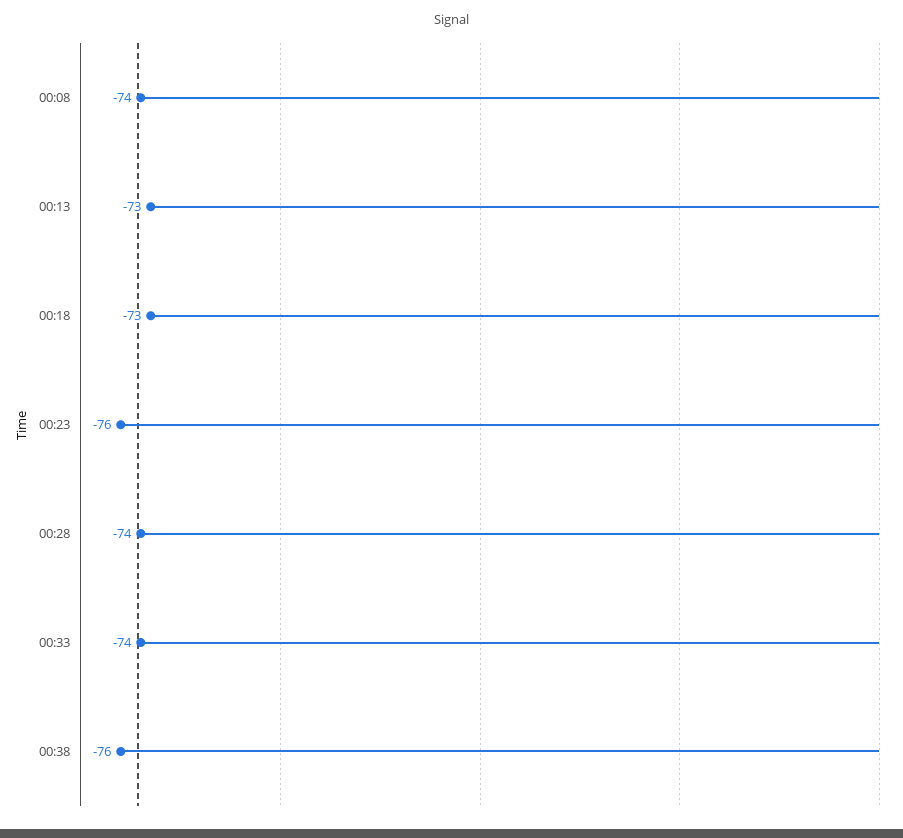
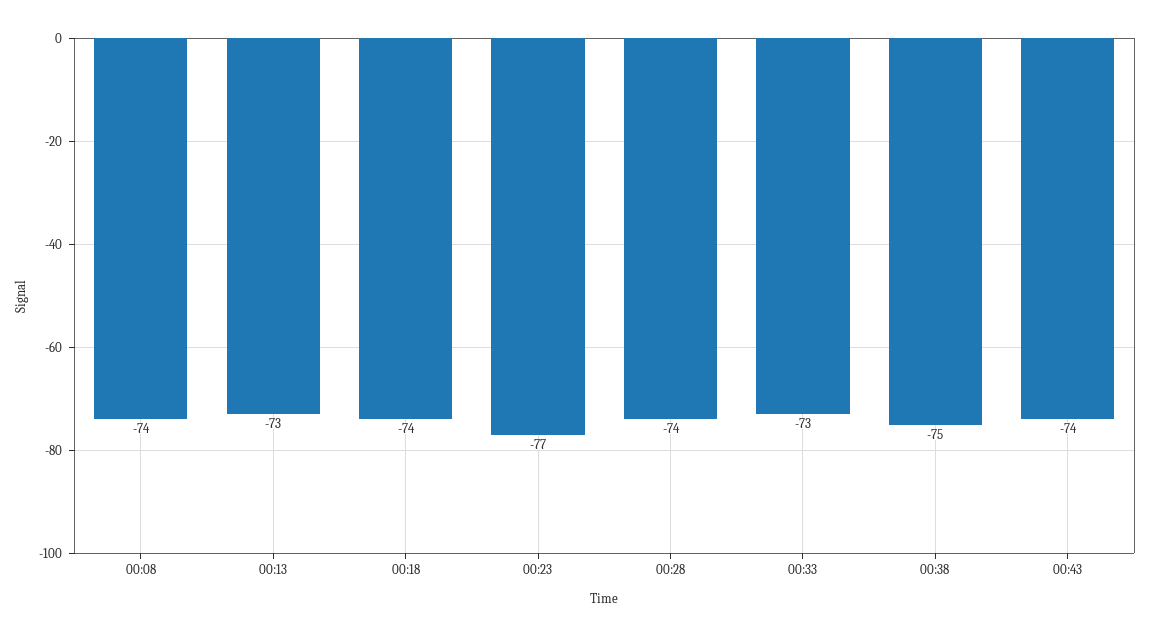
00:18: -73 -> -74
00:23: -76 -> -77
00:33: -74 -> -73
00:38: -76 -> -75
00:43: none -> -74

